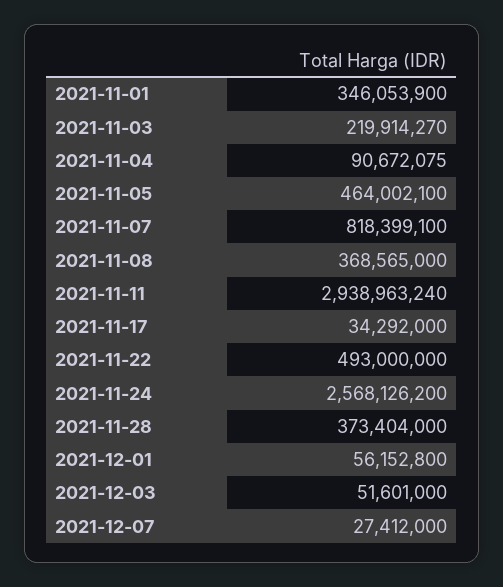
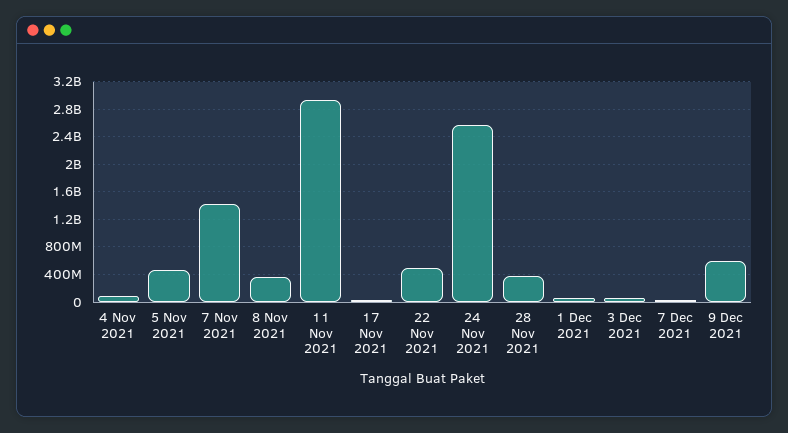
2021-11-01: 346053900 -> none
2021-11-03: 219914270 -> none
2021-11-07: 818399100 -> 1400000000
9 Dec 2021: none -> 600000000

